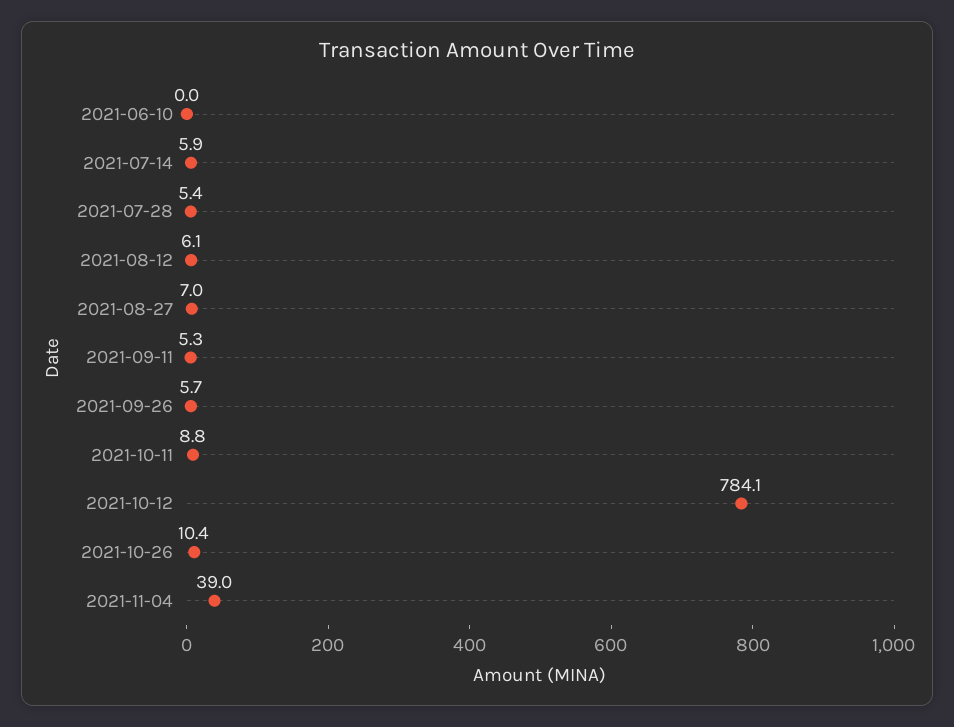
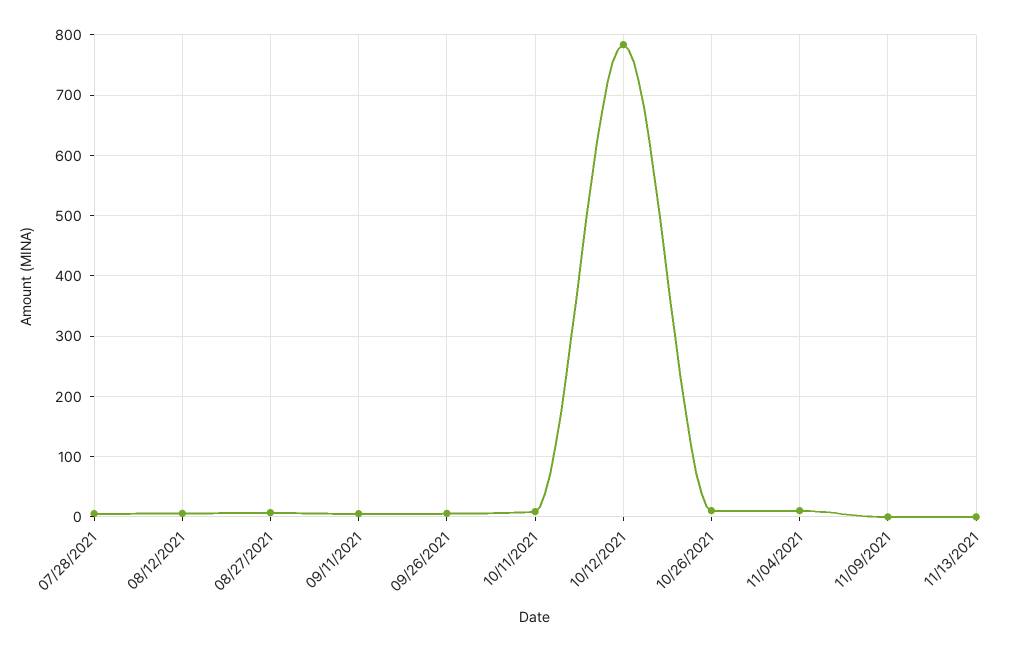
2021-06-10: 0 -> none
2021-07-14: 5.9 -> none
2021-11-04: 39 -> 10
11/09/2021: none -> 0
11/13/2021: none -> 0

